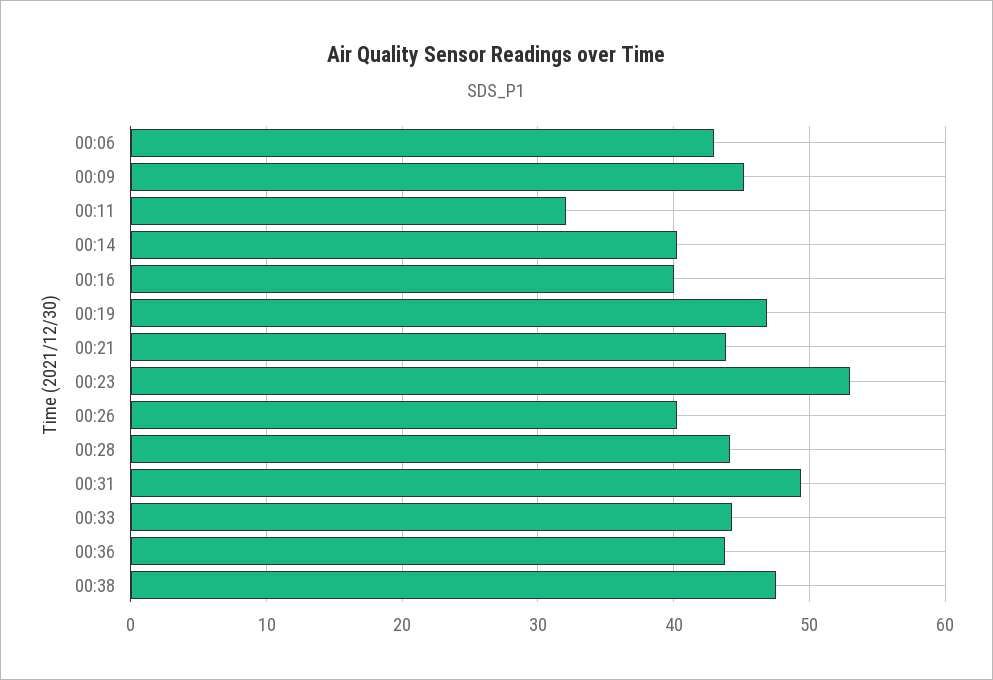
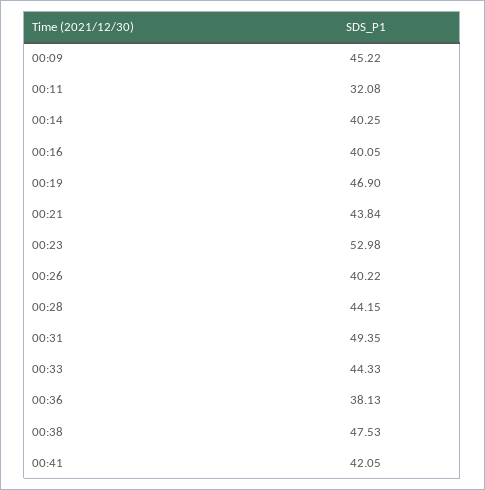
00:06: 43 -> none
00:36: 44 -> 38.13
00:41: none -> 42.05

